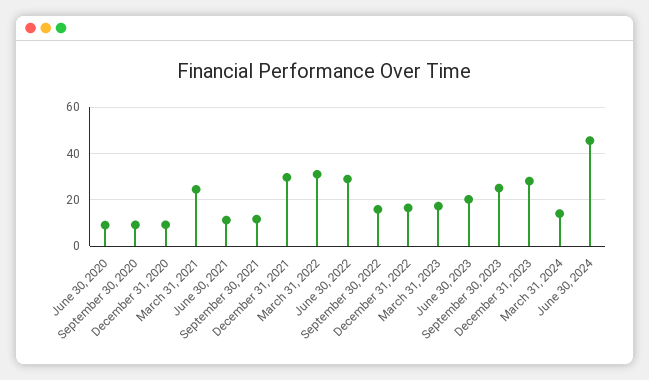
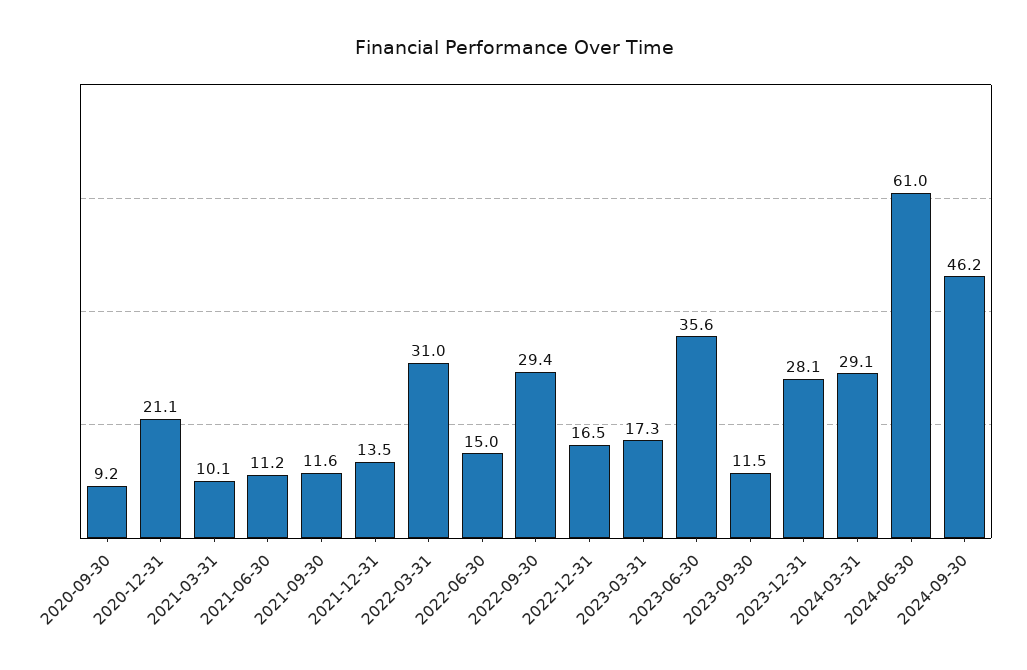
June 30, 2020: 10 -> none
December 31, 2020: 10 -> 21.1
March 31, 2021: 25 -> 10.1
December 31, 2021: 30 -> 13.5
June 30, 2022: 30 -> 15
September 30, 2022: 15 -> 29.4
June 30, 2023: 20 -> 35.6
September 30, 2023: 25 -> 11.5
March 31, 2024: 15 -> 29.1
June 30, 2024: 45 -> 61
2024-09-30: none -> 46.2

